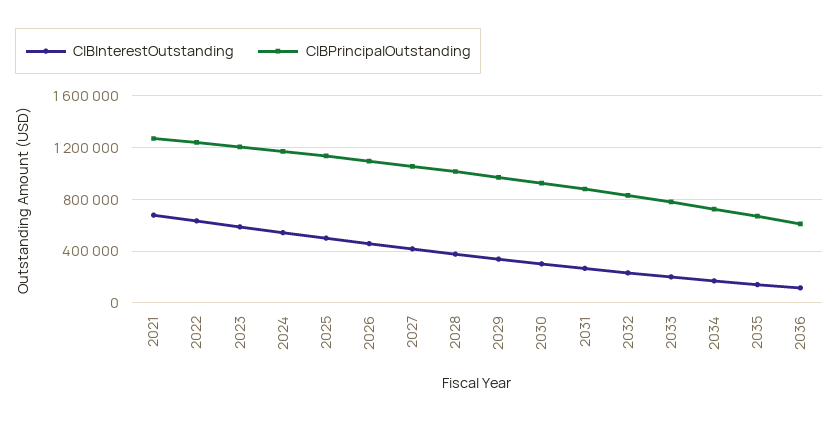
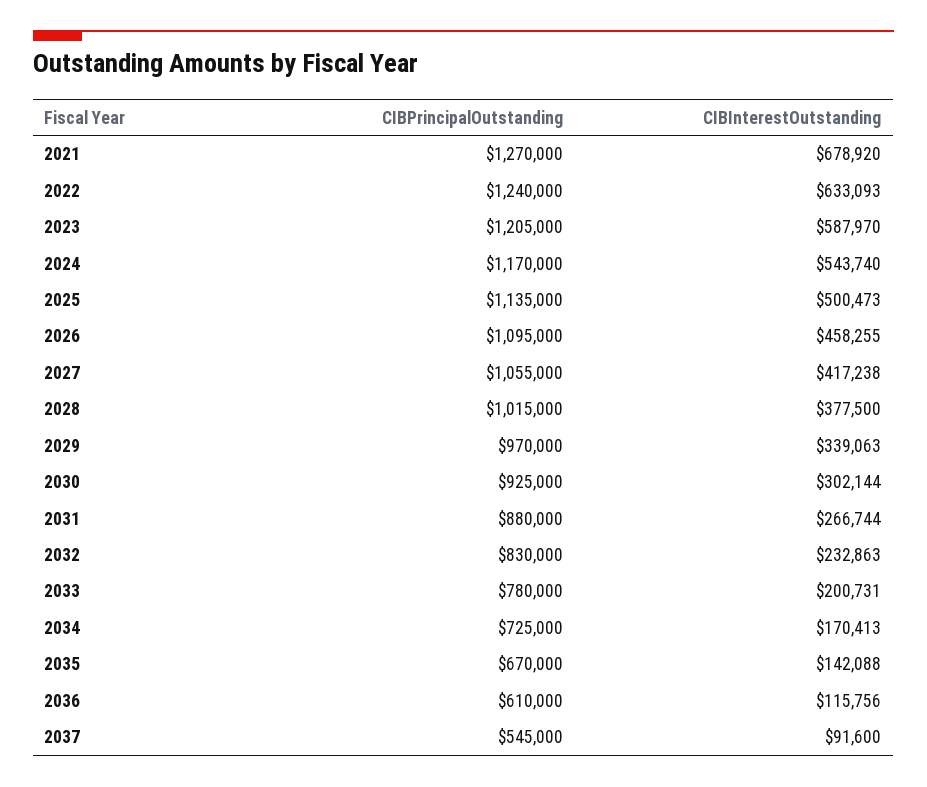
CIBPrincipalOutstanding, 2037: none -> 545000
CIBInterestOutstanding, 2037: none -> 91600

